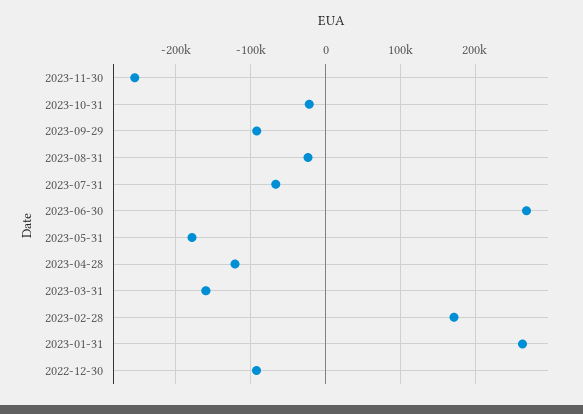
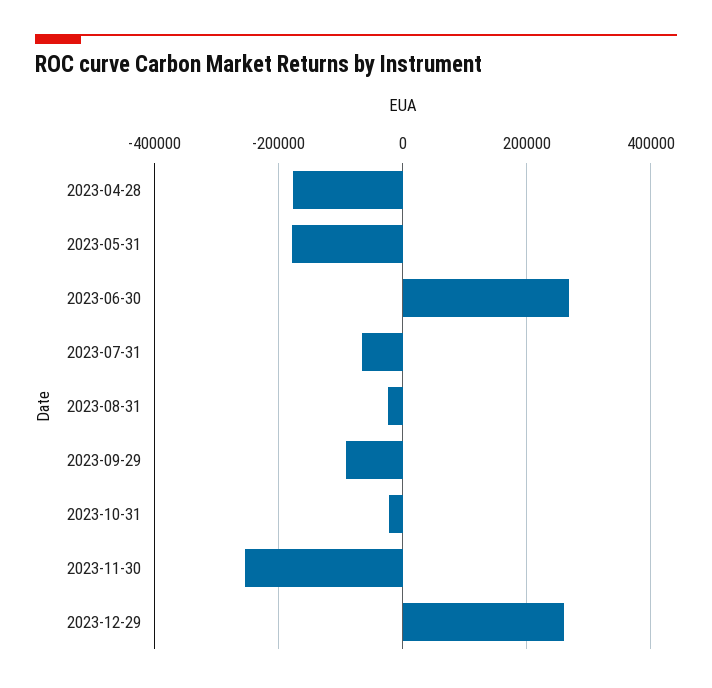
2023-04-28: -120000 -> -180000
2023-03-31: -160000 -> none
2023-02-28: 170000 -> none
2023-01-31: 260000 -> none
2022-12-30: -90000 -> none
2023-12-29: none -> 260000

